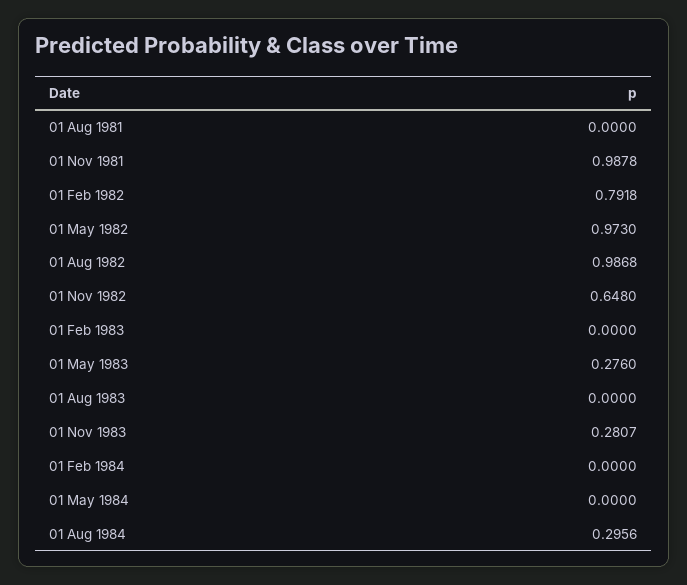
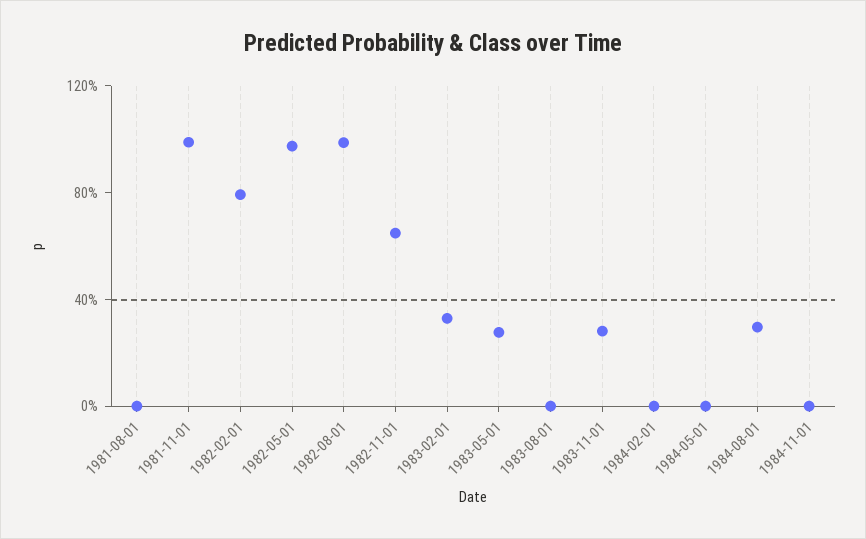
01 Feb 1983: 0 -> 0.3
1984-11-01: none -> 0

